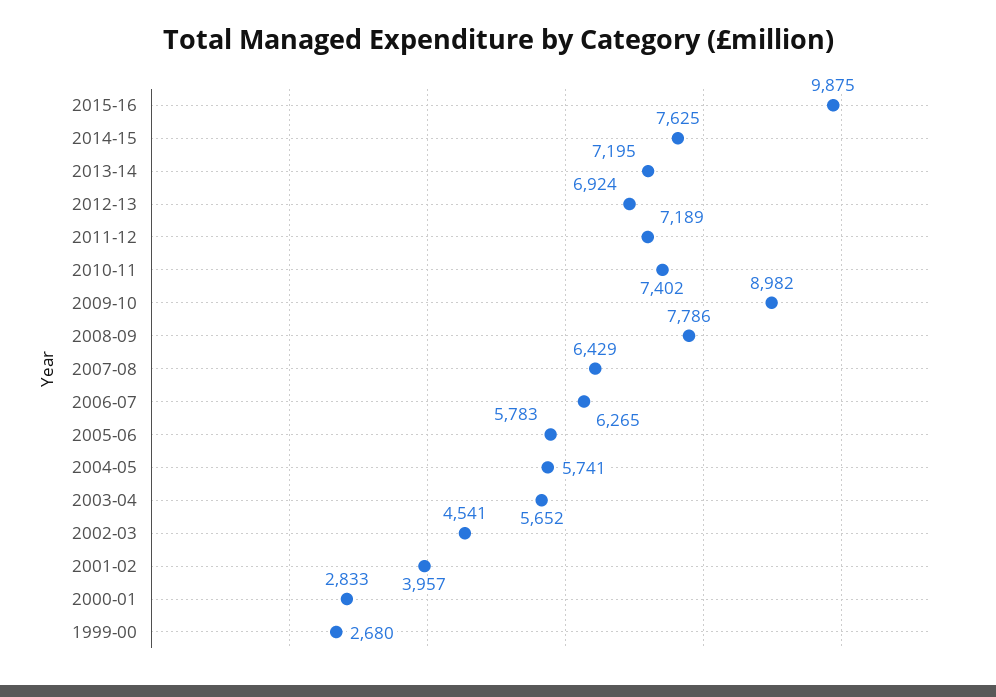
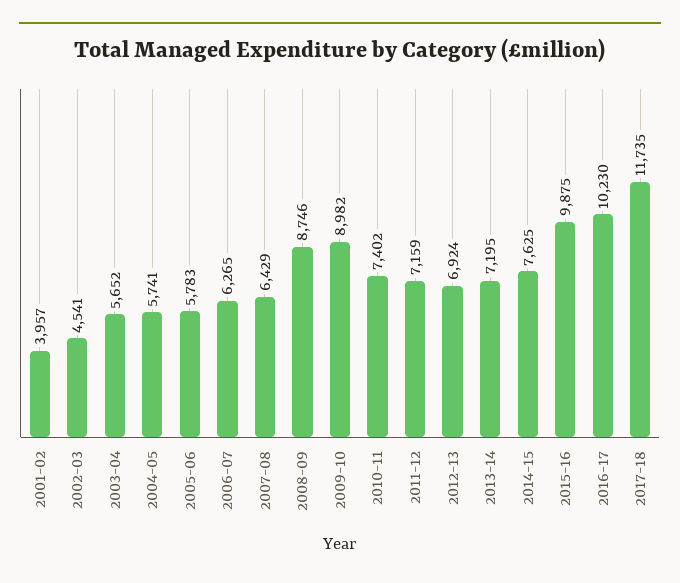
2011-12: 7189 -> 7159
2008-09: 7786 -> 8746
2000-01: 2833 -> none
1999-00: 2680 -> none
2016-17: none -> 10230
2017-18: none -> 11735

